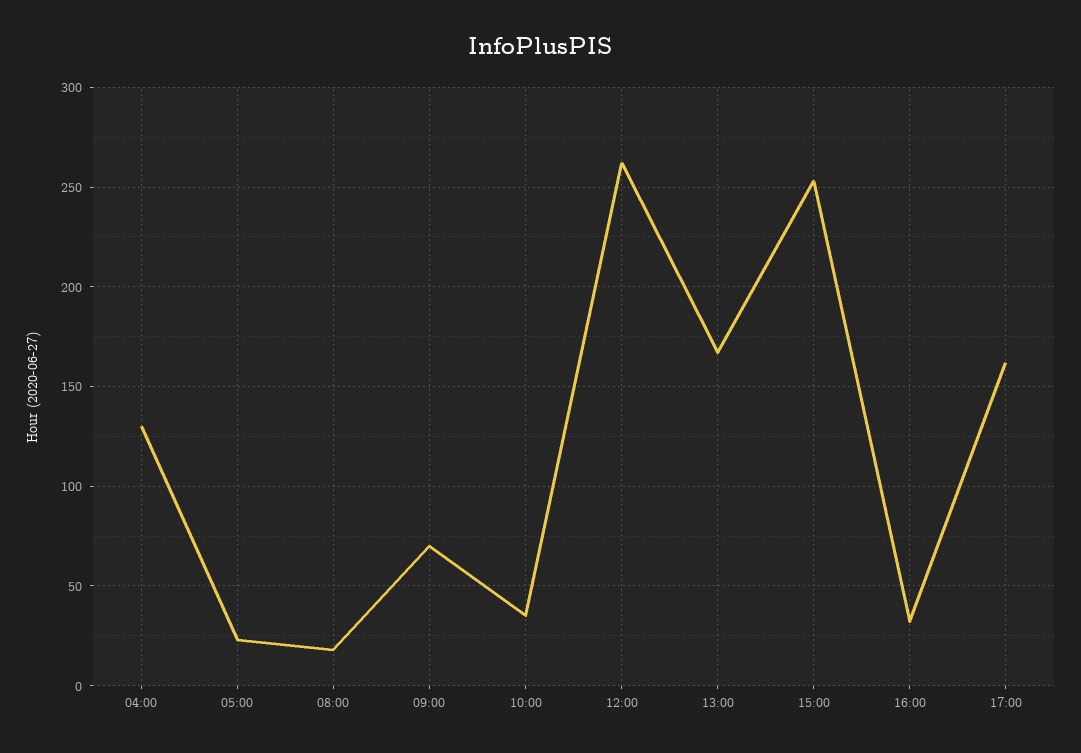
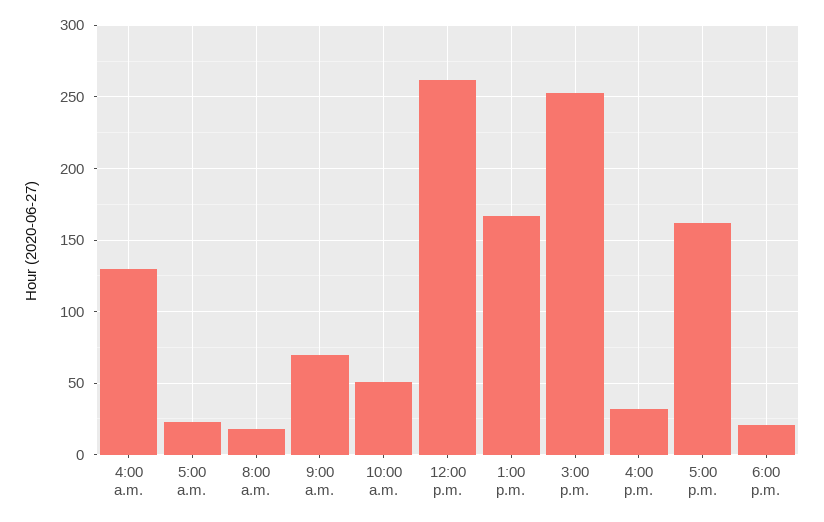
10:00: 35 -> 50
6:00 p.m.: none -> 20

